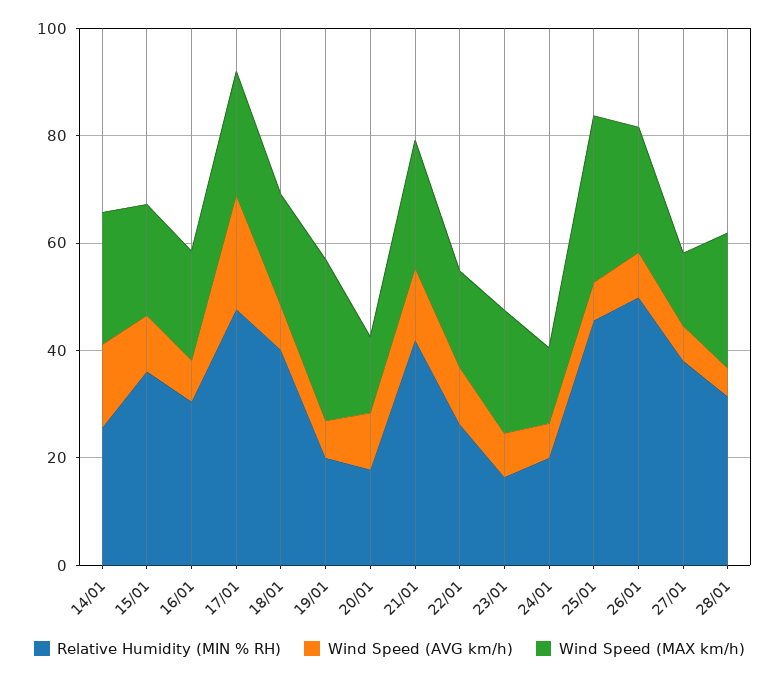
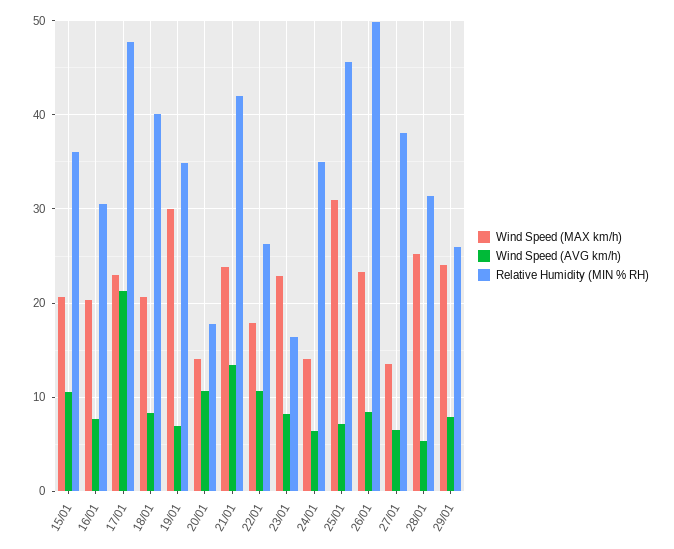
Relative Humidity (MIN % RH), 14/01: 25 -> none
Wind Speed (AVG km/h), 14/01: 15 -> none
Wind Speed (MAX km/h), 14/01: 25 -> none
Relative Humidity (MIN % RH), 19/01: 20 -> 35
Relative Humidity (MIN % RH), 24/01: 20 -> 35
Wind Speed (MAX km/h), 29/01: none -> 24
Wind Speed (AVG km/h), 29/01: none -> 8
Relative Humidity (MIN % RH), 29/01: none -> 26

